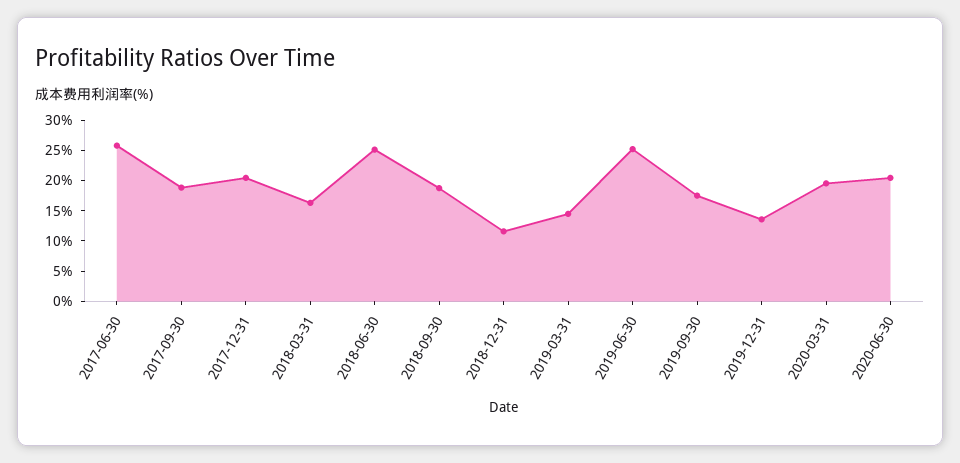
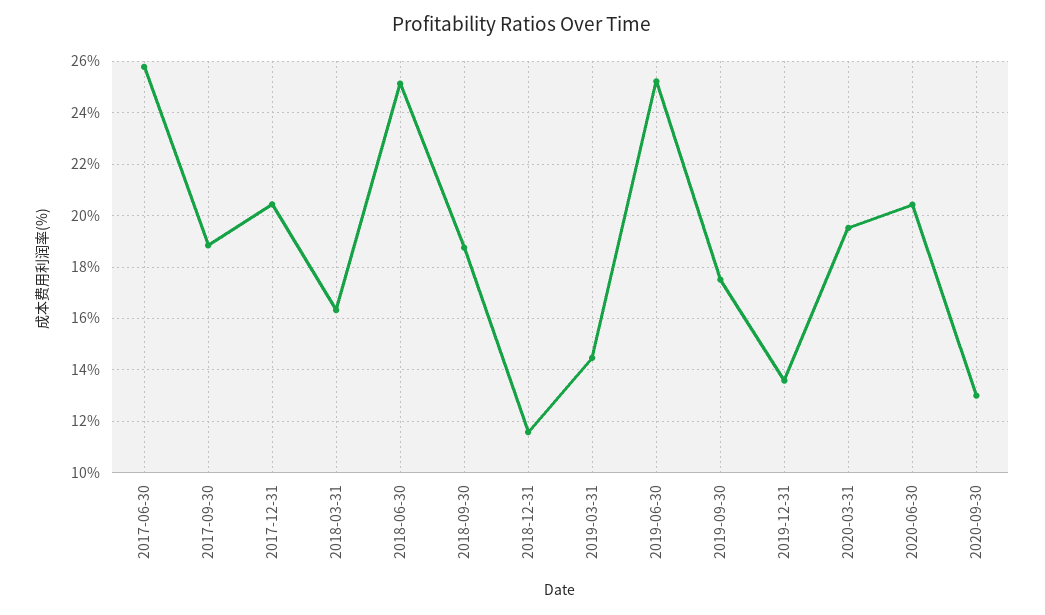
2020-09-30: none -> 13

